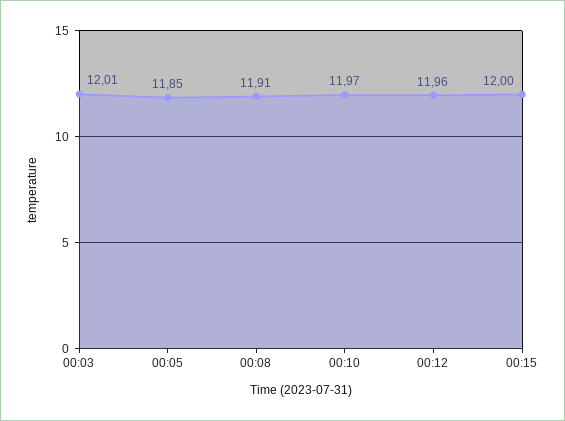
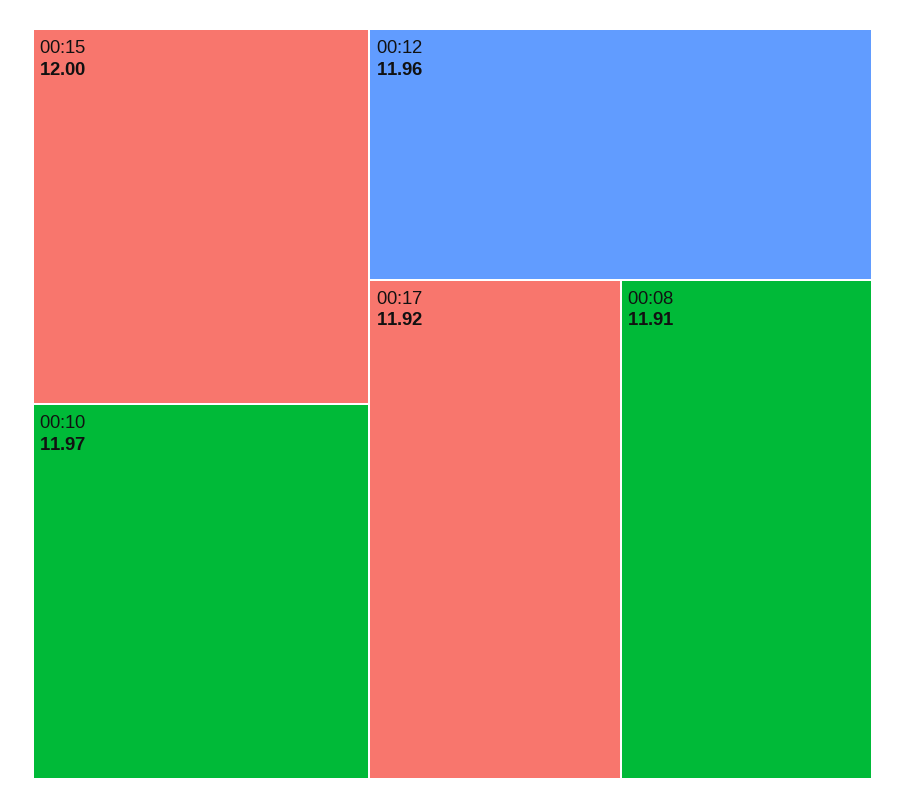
00:03: 12.01 -> none
00:05: 11.85 -> none
00:17: none -> 11.92

